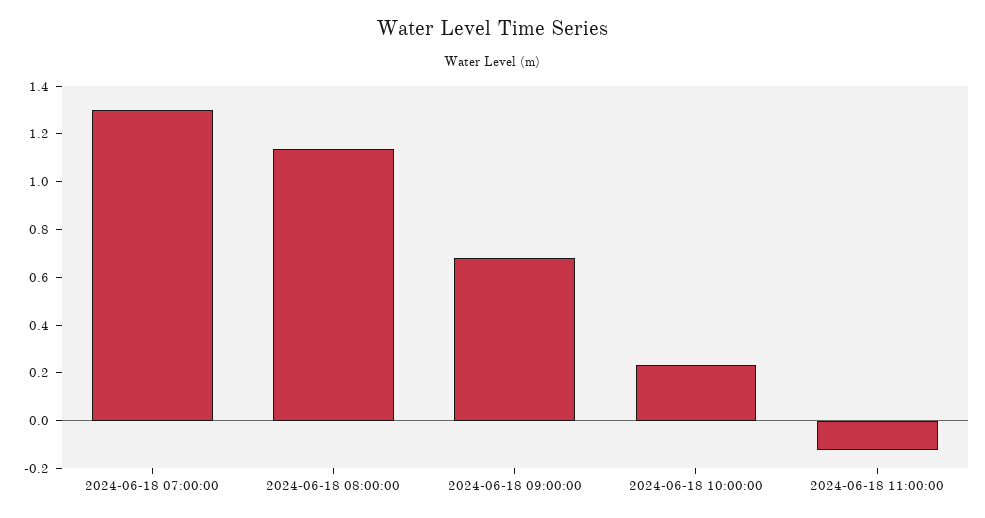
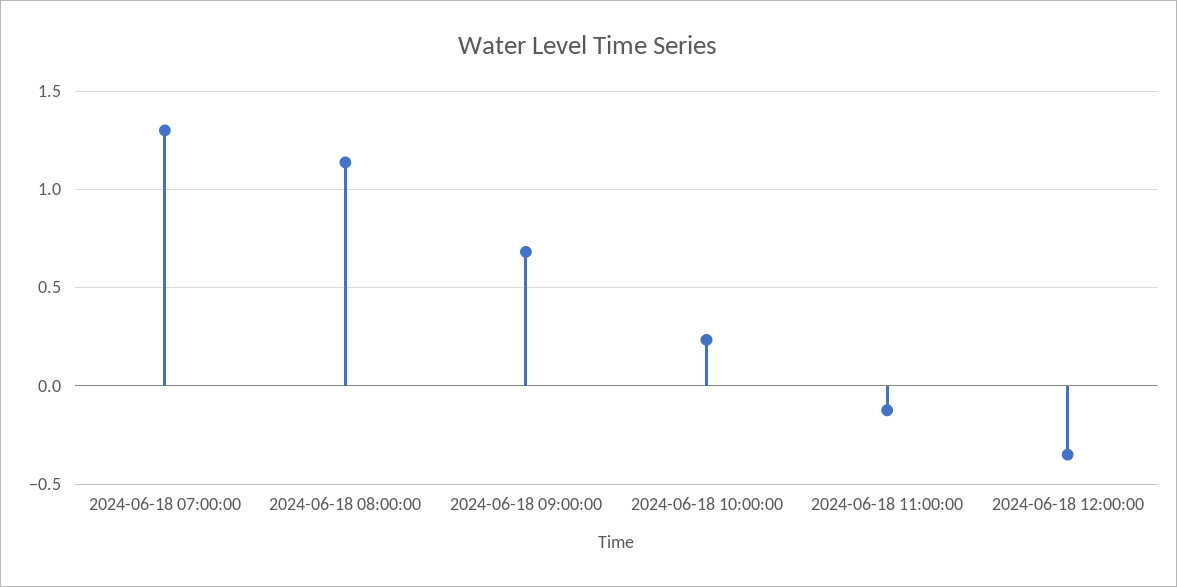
2024-06-18 12:00:00: none -> -0.35

